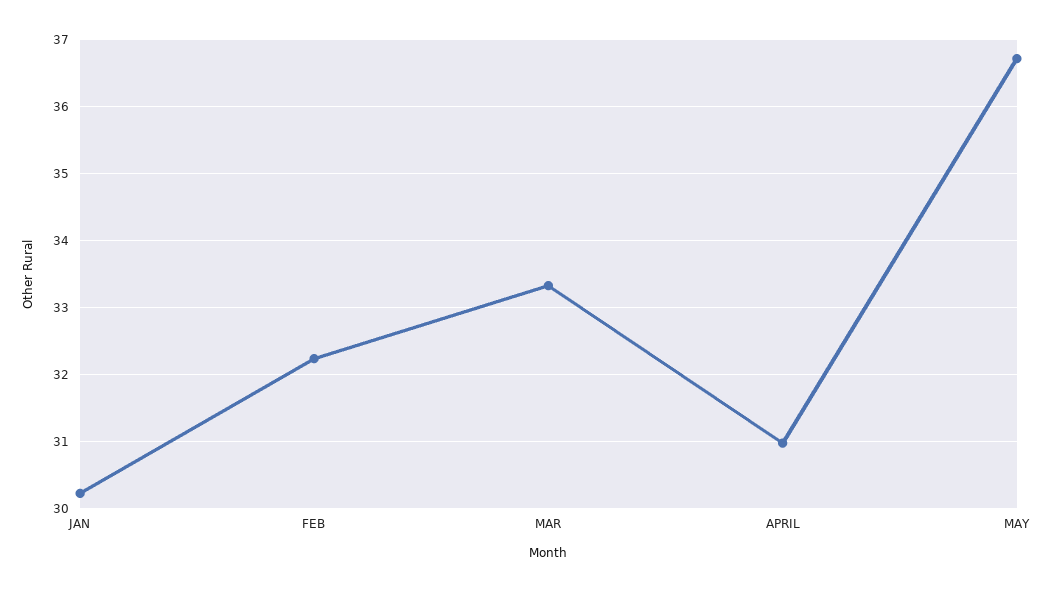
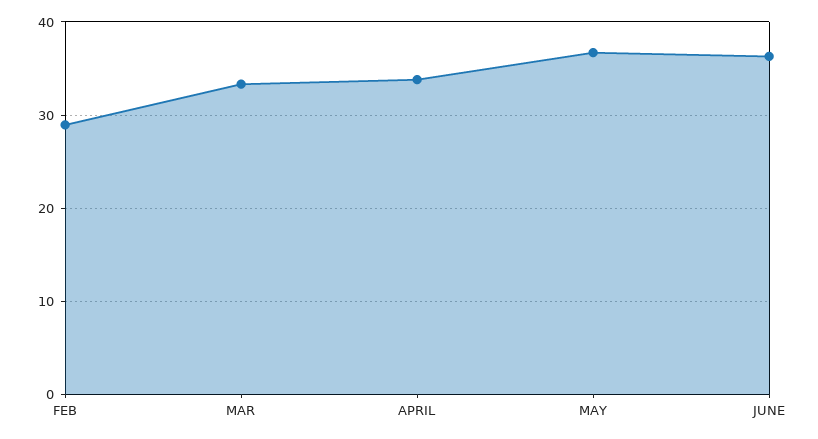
JAN: 30.2 -> none
FEB: 32.2 -> 29
APRIL: 31 -> 34
JUNE: none -> 36

